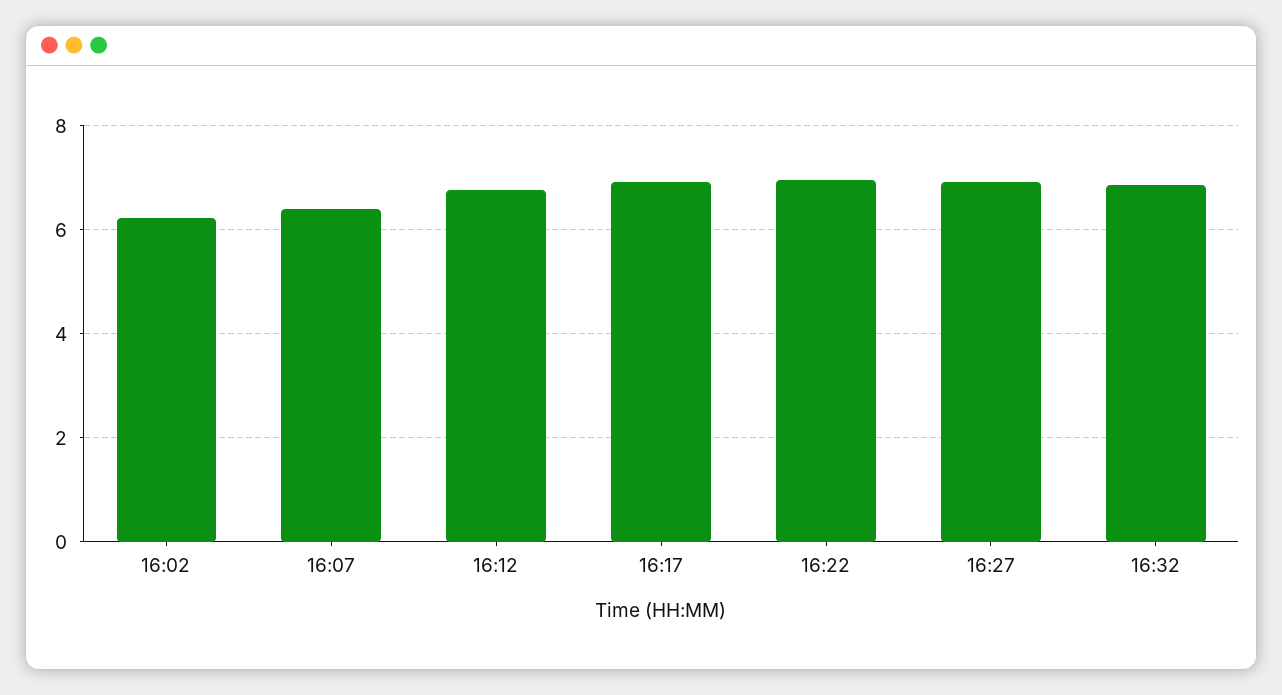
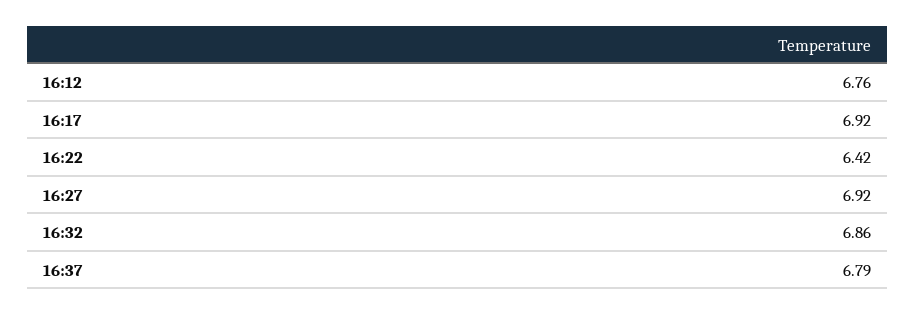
16:02: 6.2 -> none
16:07: 6.4 -> none
16:22: 7 -> 6.42
16:37: none -> 6.79

